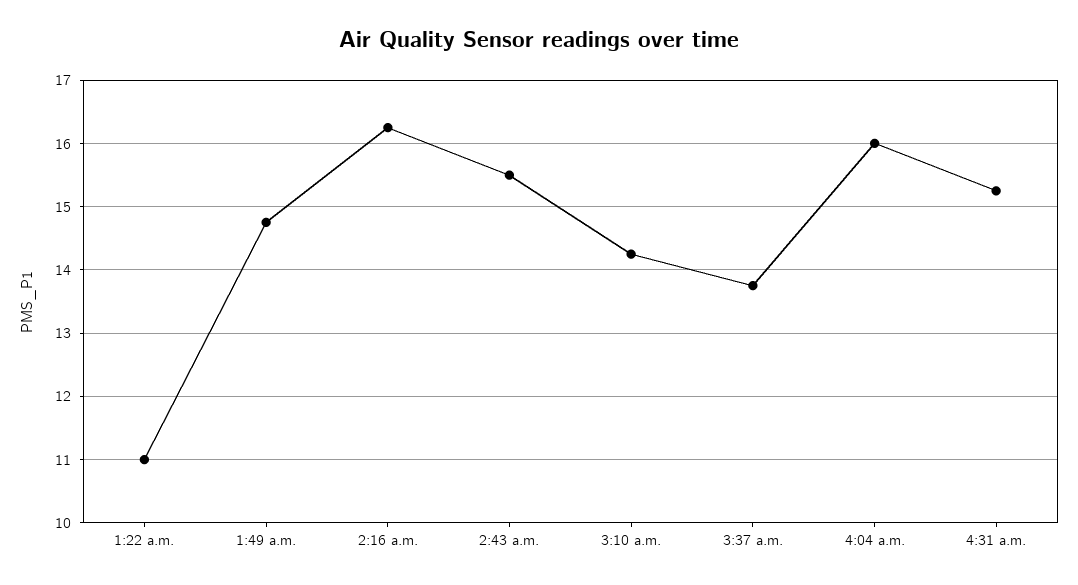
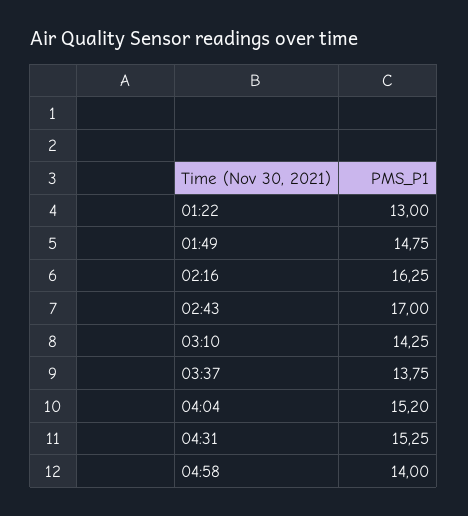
1:22 a.m.: 11 -> 13
2:43 a.m.: 15.5 -> 17
4:04 a.m.: 16 -> 15.2
04:58: none -> 14

